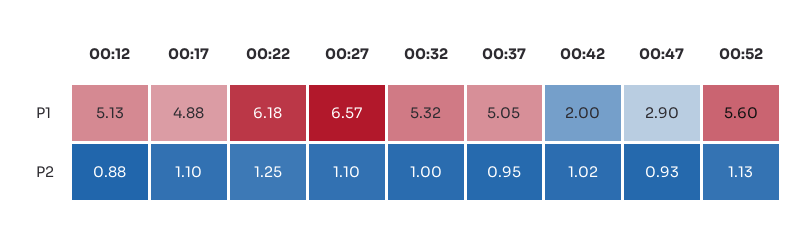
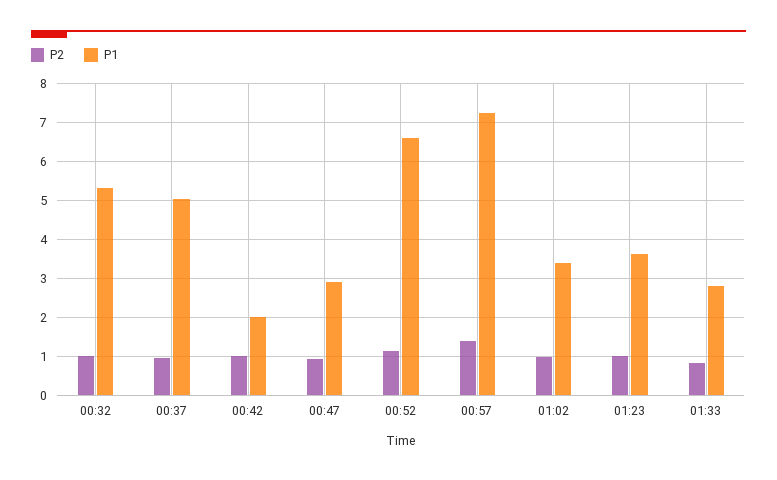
P1, 00:12: 5.13 -> none
P1, 00:17: 4.88 -> none
P1, 00:22: 6.18 -> none
P1, 00:27: 6.57 -> none
P1, 00:52: 5.6 -> 6.6
P2, 00:12: 0.88 -> none
P2, 00:17: 1.1 -> none
P2, 00:22: 1.25 -> none
P2, 00:27: 1.1 -> none
P2, 00:57: none -> 1.4
P1, 00:57: none -> 7.2
P2, 01:02: none -> 1
P1, 01:02: none -> 3.4
P2, 01:23: none -> 1
P1, 01:23: none -> 3.6
P2, 01:33: none -> 0.8
P1, 01:33: none -> 2.8

